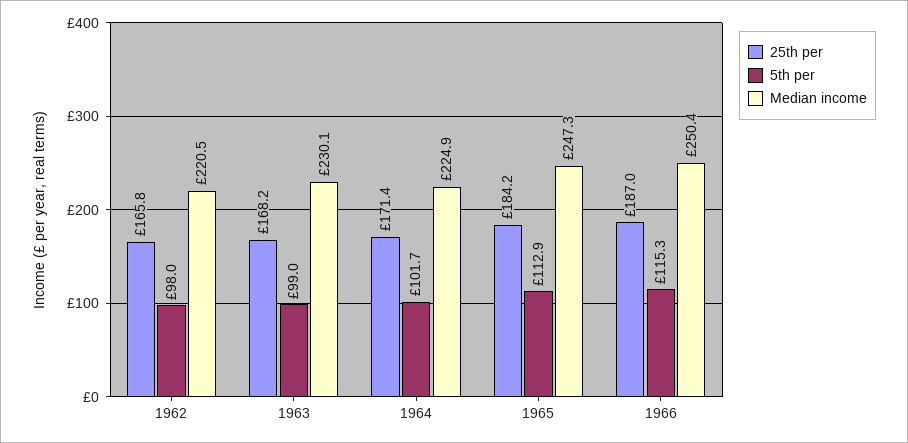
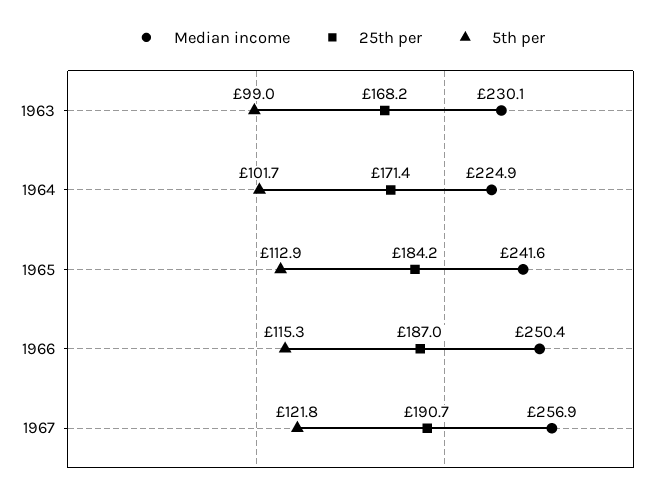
25th per, 1962: 165.8 -> none
5th per, 1962: 98 -> none
Median income, 1962: 220.5 -> none
Median income, 1965: 247.3 -> 241.6
Median income, 1967: none -> 256.9
25th per, 1967: none -> 190.7
5th per, 1967: none -> 121.8

